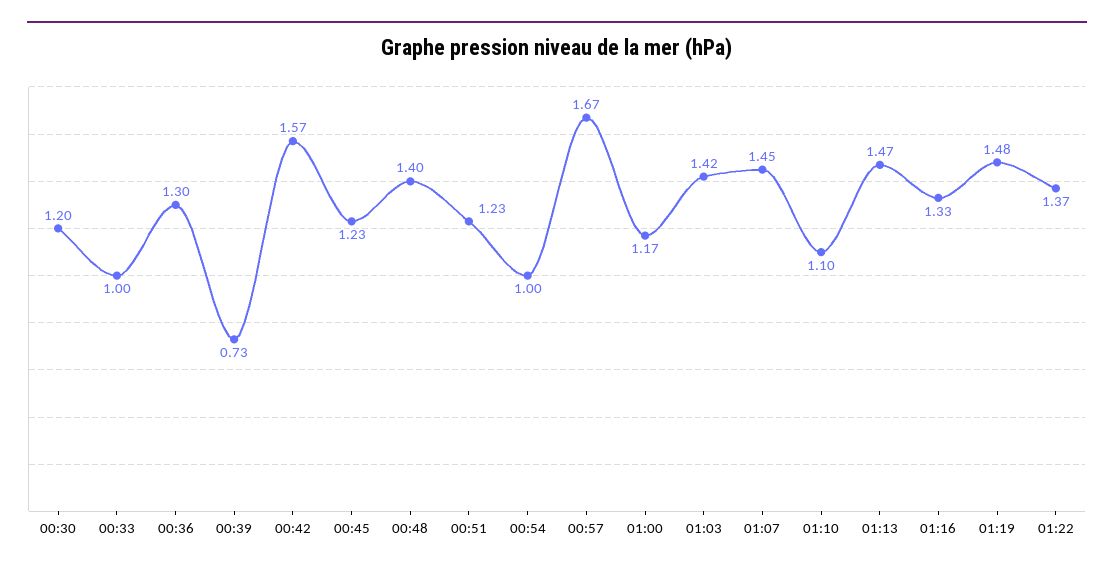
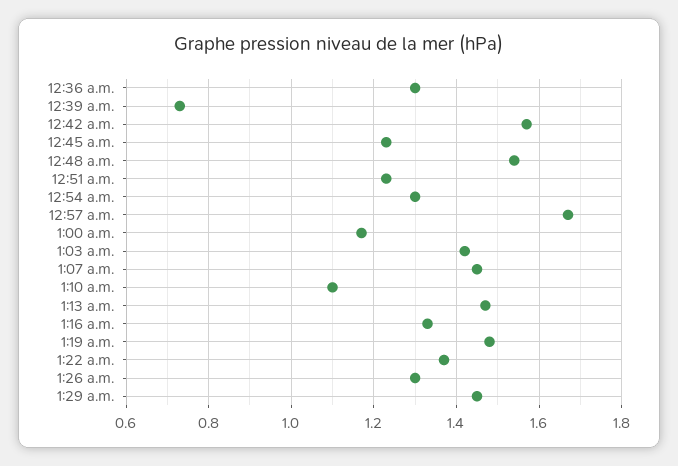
00:30: 1.2 -> none
00:33: 1 -> none
00:48: 1.4 -> 1.55
00:54: 1 -> 1.3
1:26 a.m.: none -> 1.3
1:29 a.m.: none -> 1.45

